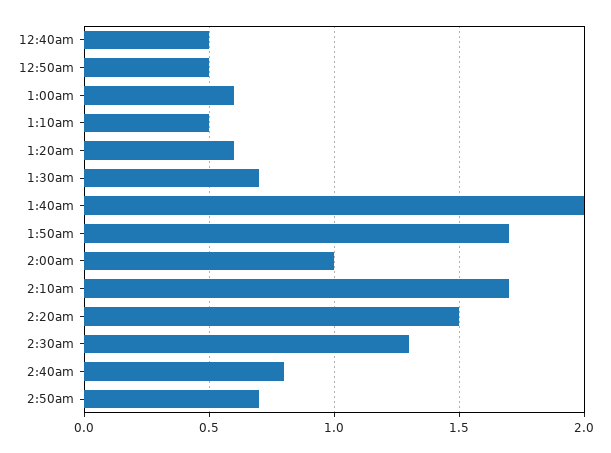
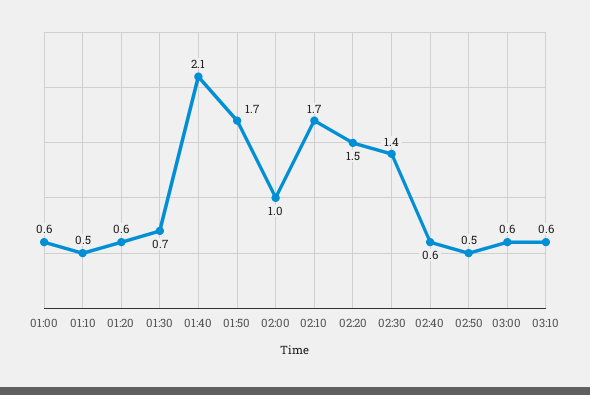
12:40am: 0.5 -> none
12:50am: 0.5 -> none
1:40am: 2 -> 2.1
2:30am: 1.3 -> 1.4
2:40am: 0.8 -> 0.6
2:50am: 0.7 -> 0.5
03:00: none -> 0.6
03:10: none -> 0.6

